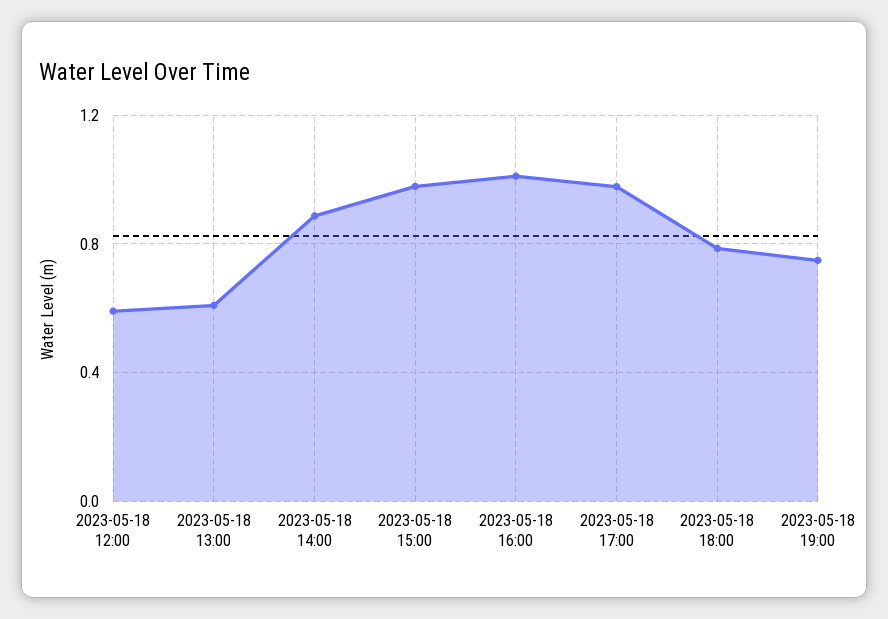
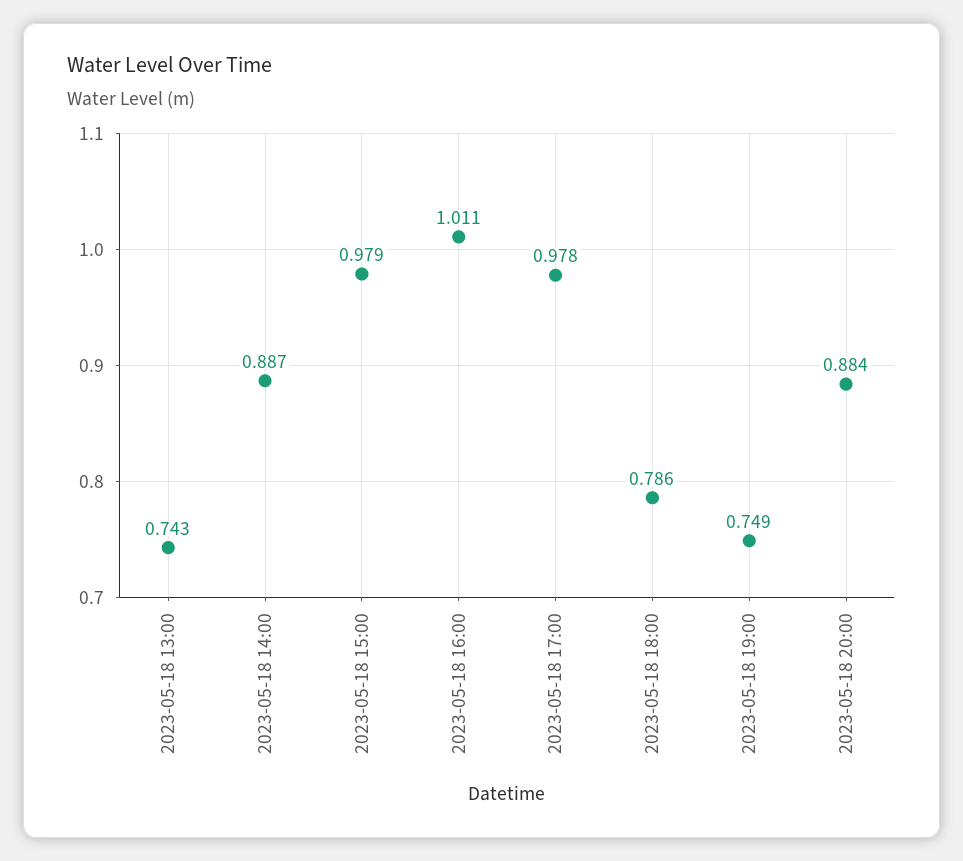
2023-05-18 12:00: 0.6 -> none
2023-05-18 13:00: 0.6 -> 0.743
2023-05-18 20:00: none -> 0.884

